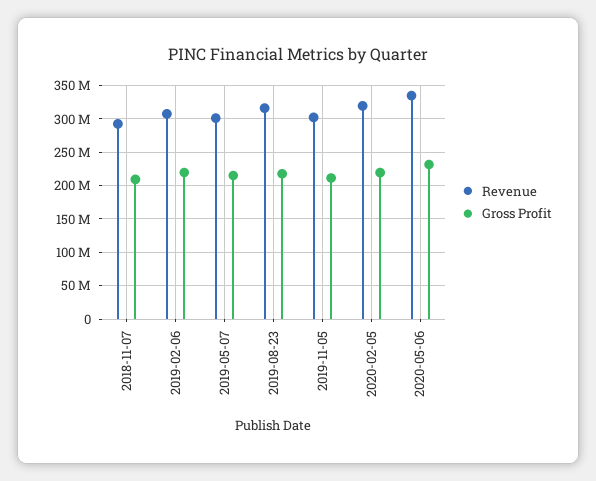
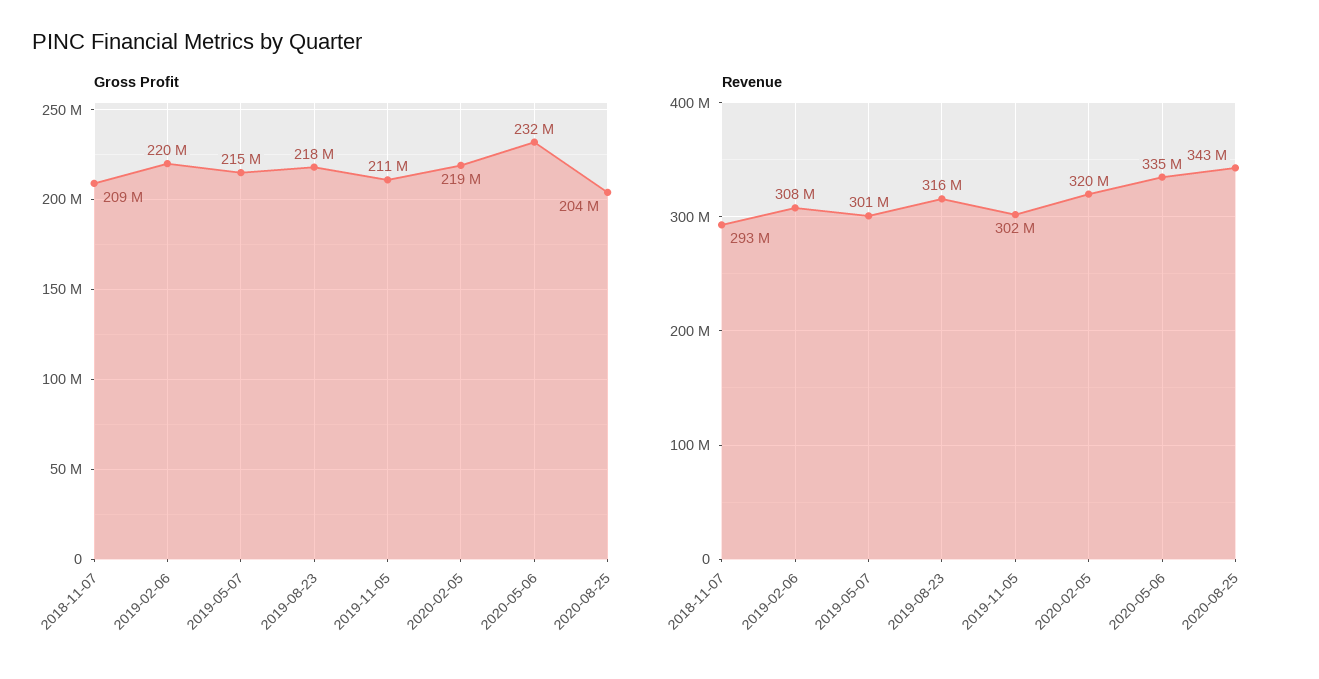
Gross Profit, 2020-08-25: none -> 204000000
Revenue, 2020-08-25: none -> 343000000

